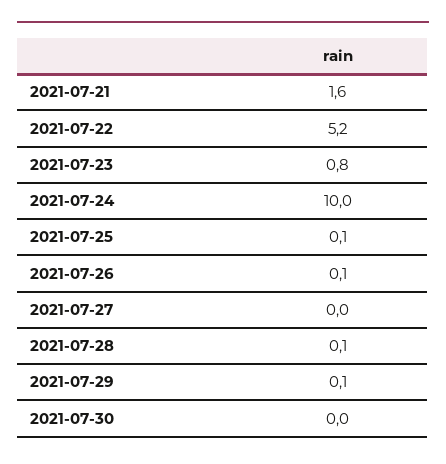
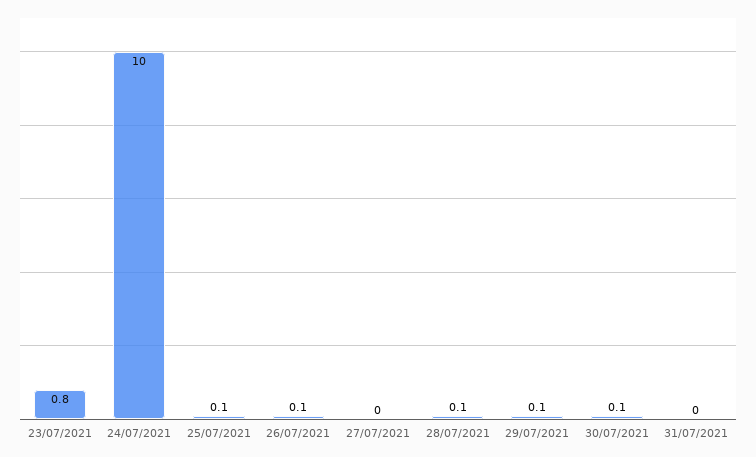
2021-07-21: 1.6 -> none
2021-07-22: 5.2 -> none
2021-07-30: 0 -> 0.1
31/07/2021: none -> 0

